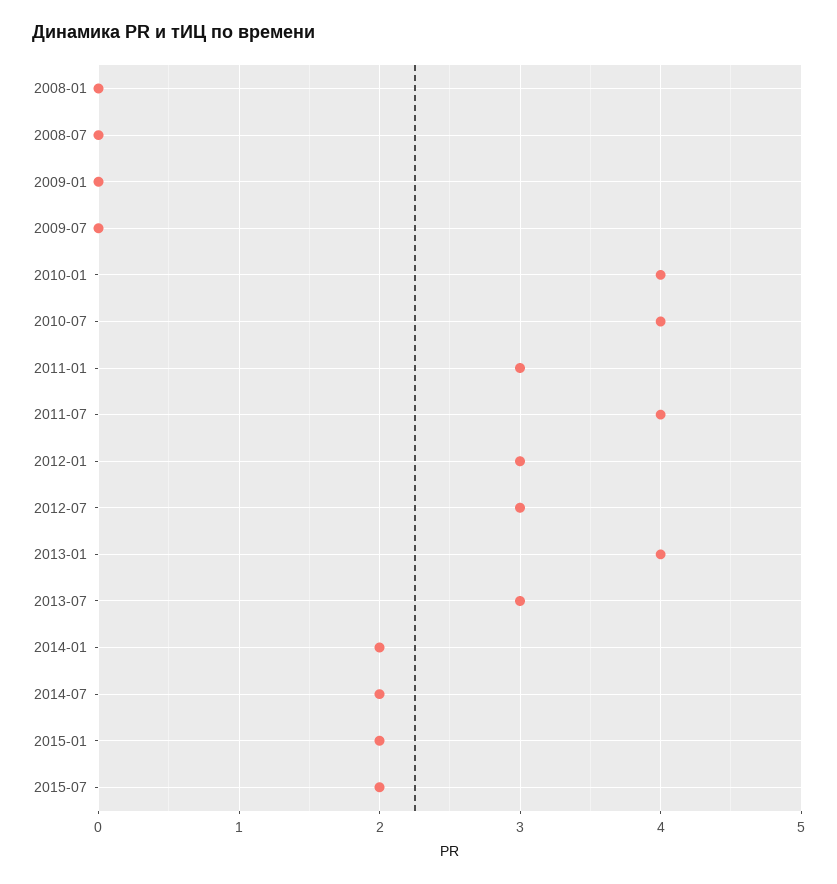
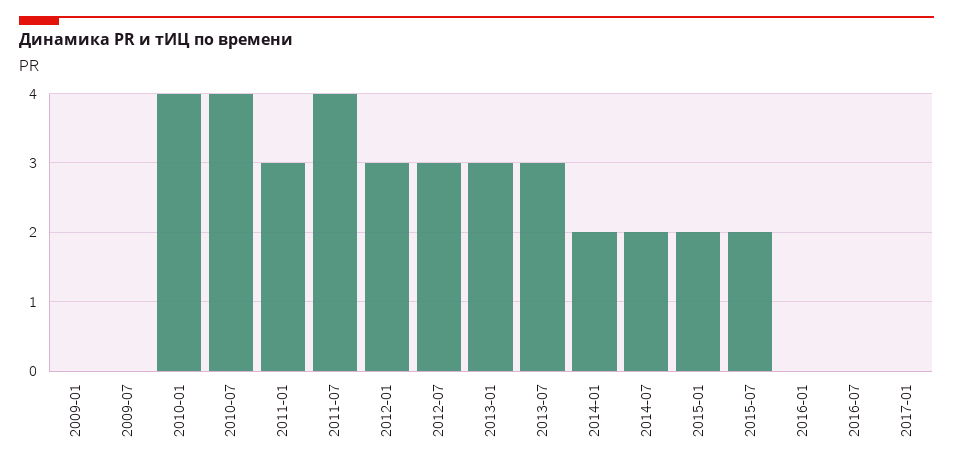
2008-01: 0 -> none
2008-07: 0 -> none
2013-01: 4 -> 3
2016-01: none -> 0
2016-07: none -> 0
2017-01: none -> 0

